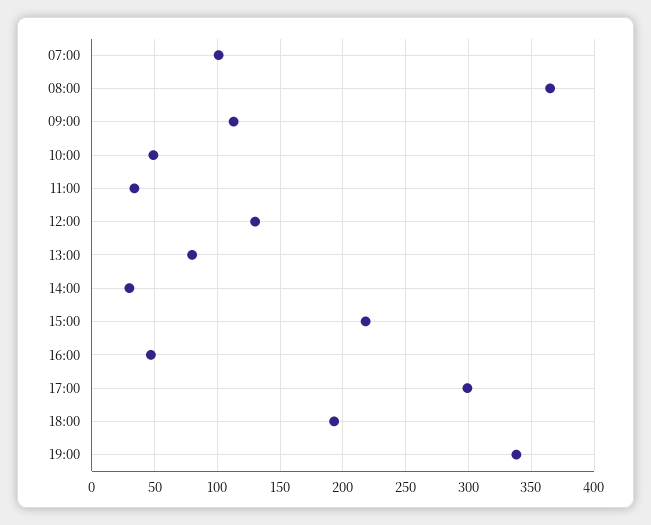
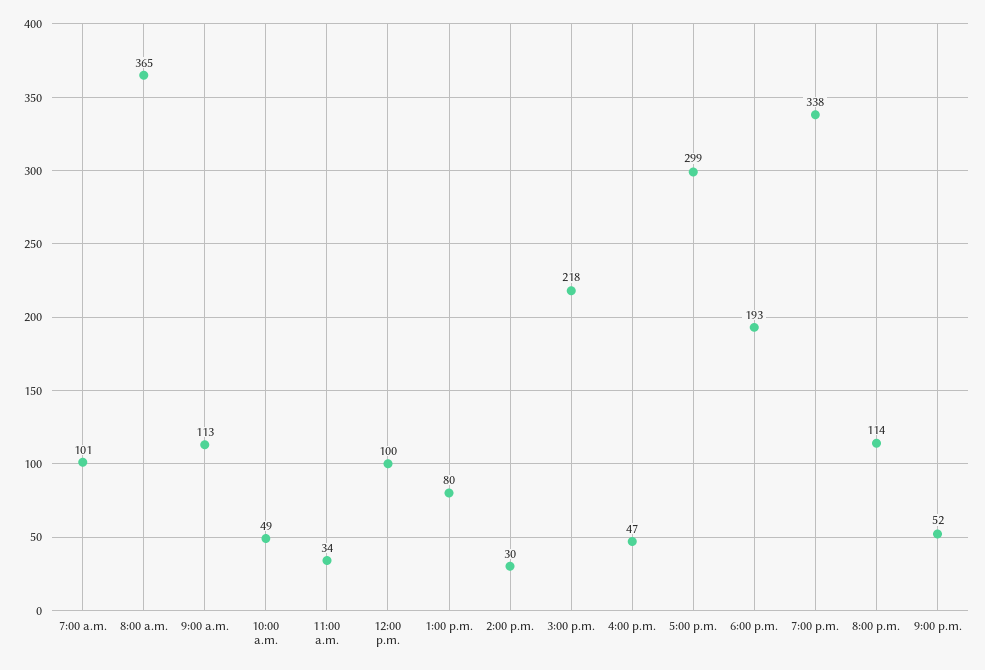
12:00: 130 -> 100
8:00 p.m.: none -> 114
9:00 p.m.: none -> 52

